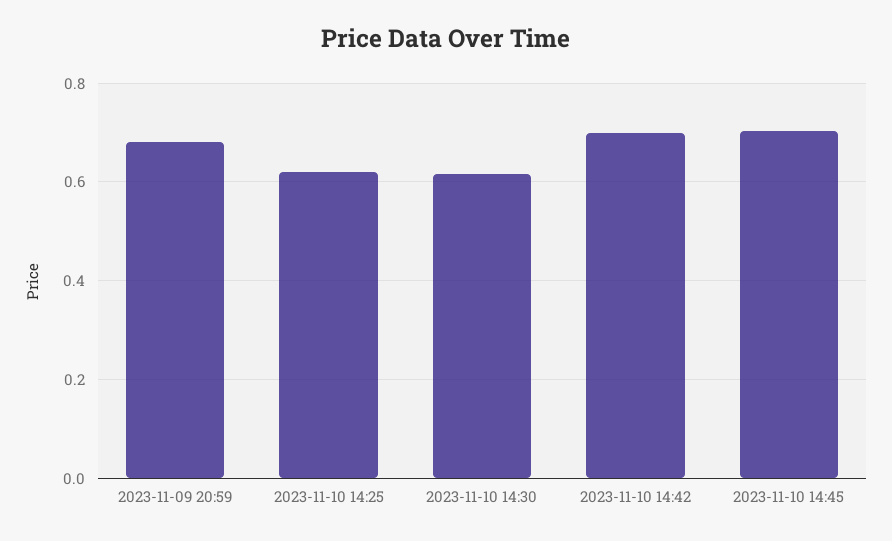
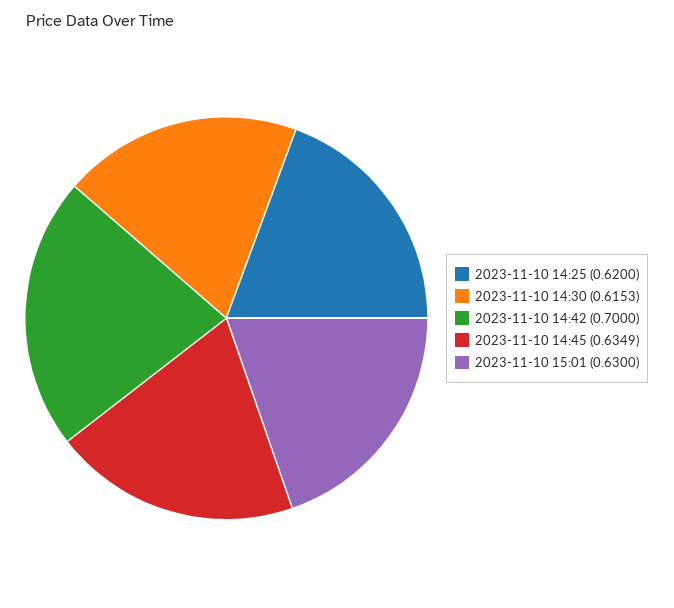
2023-11-09 20:59: 0.68 -> none
2023-11-10 14:45: 0.7 -> 0.6349
2023-11-10 15:01: none -> 0.63

